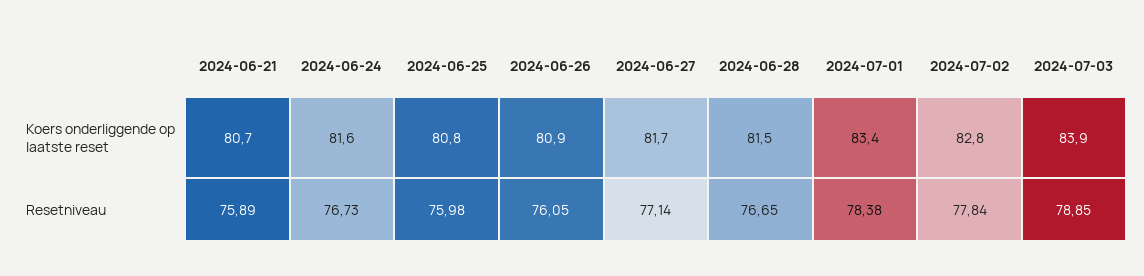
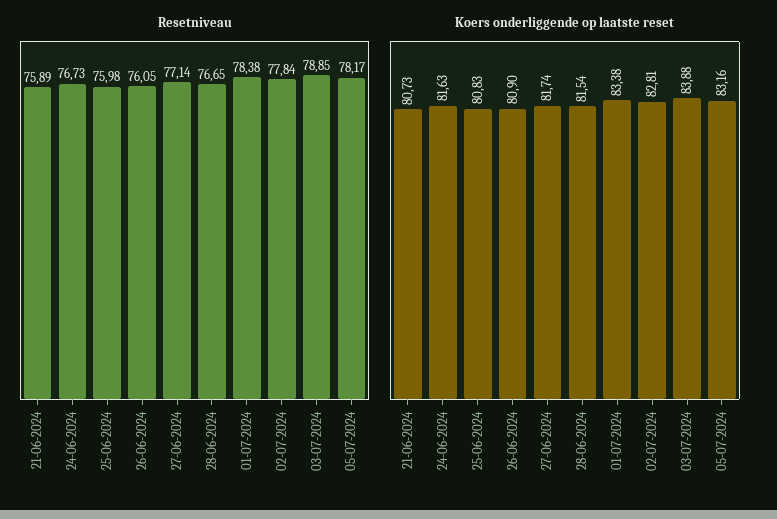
Resetniveau, 05-07-2024: none -> 78.17
Koers onderliggende op laatste reset, 05-07-2024: none -> 83.16

